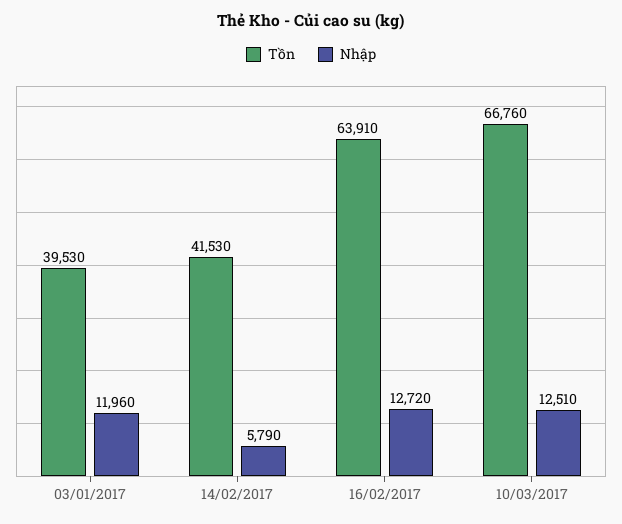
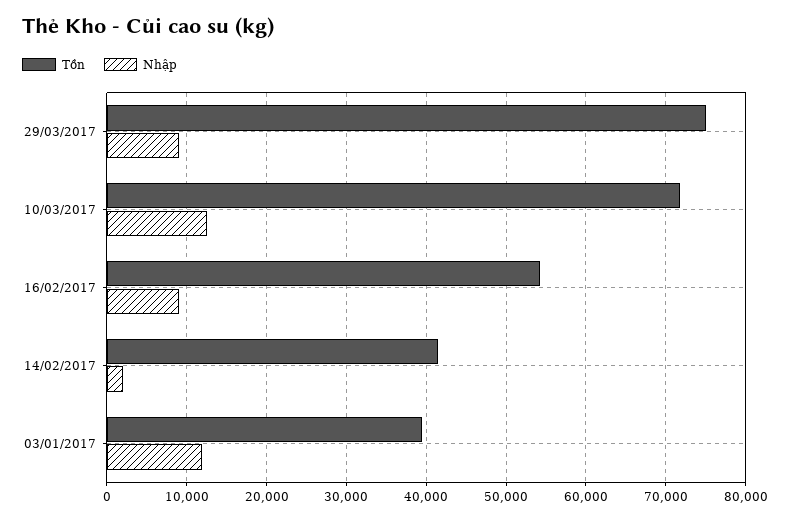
Nhập, 14/02/2017: 5790 -> 2000
Tồn, 16/02/2017: 63910 -> 54000
Nhập, 16/02/2017: 12720 -> 9000
Tồn, 10/03/2017: 66760 -> 72000
Tồn, 29/03/2017: none -> 75000
Nhập, 29/03/2017: none -> 9000

